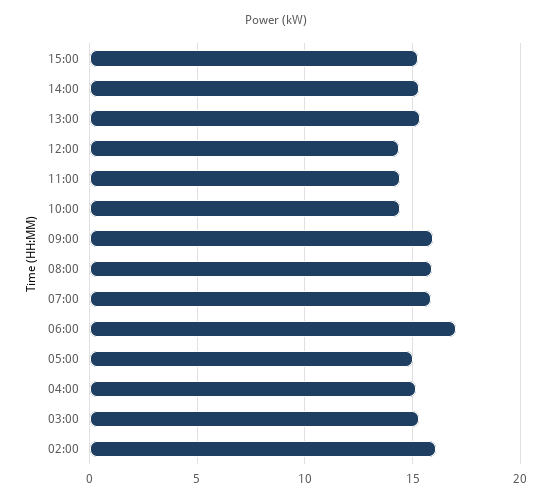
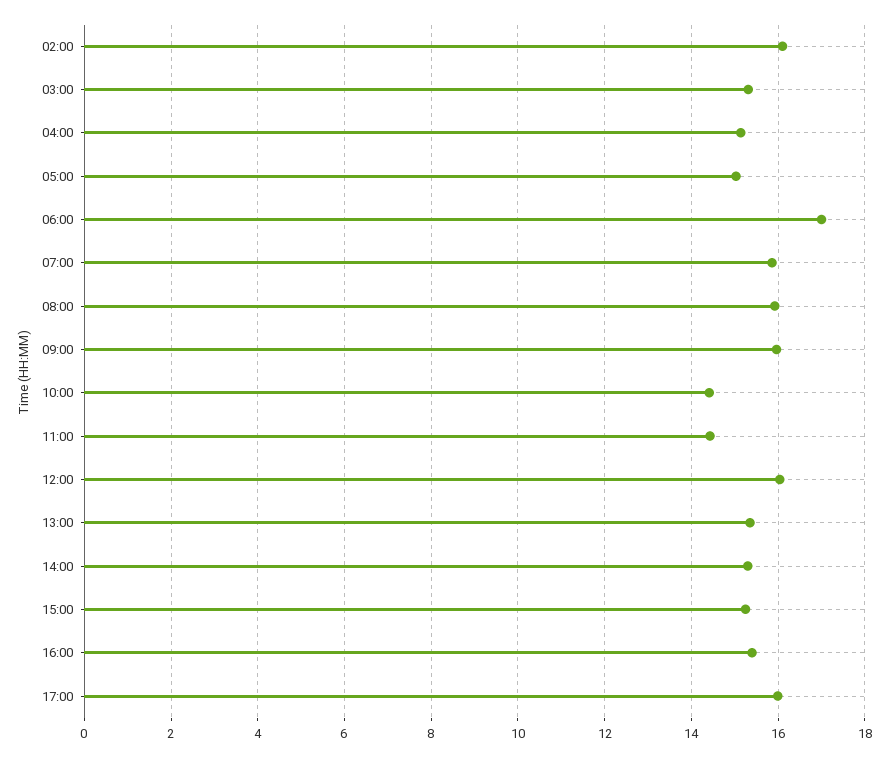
12:00: 14.5 -> 16
16:00: none -> 15.4
17:00: none -> 16

